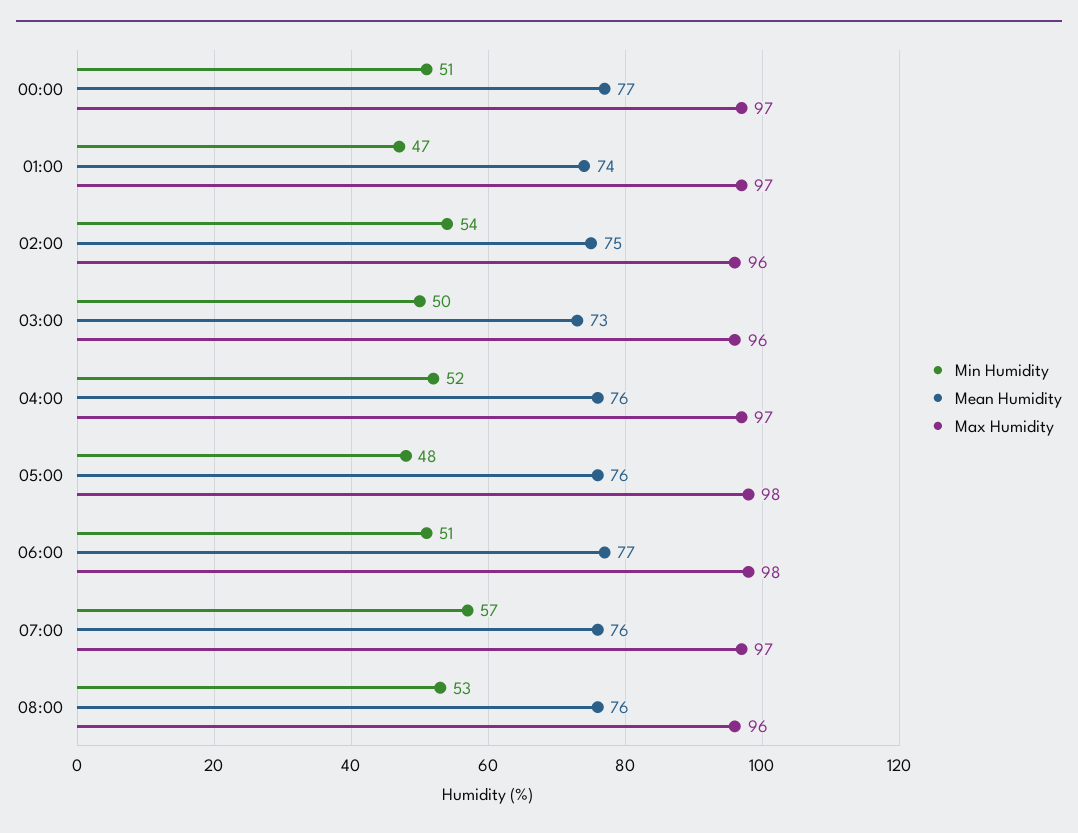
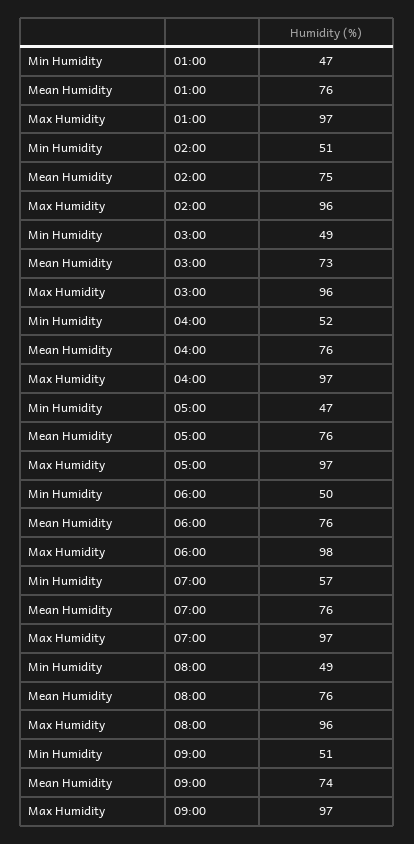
Min Humidity, 00:00: 51 -> none
Mean Humidity, 00:00: 77 -> none
Max Humidity, 00:00: 97 -> none
Mean Humidity, 01:00: 74 -> 76
Min Humidity, 02:00: 54 -> 51
Min Humidity, 03:00: 50 -> 49
Min Humidity, 05:00: 48 -> 47
Max Humidity, 05:00: 98 -> 97
Min Humidity, 06:00: 51 -> 50
Mean Humidity, 06:00: 77 -> 76
Min Humidity, 08:00: 53 -> 49
Min Humidity, 09:00: none -> 51
Mean Humidity, 09:00: none -> 74
Max Humidity, 09:00: none -> 97

